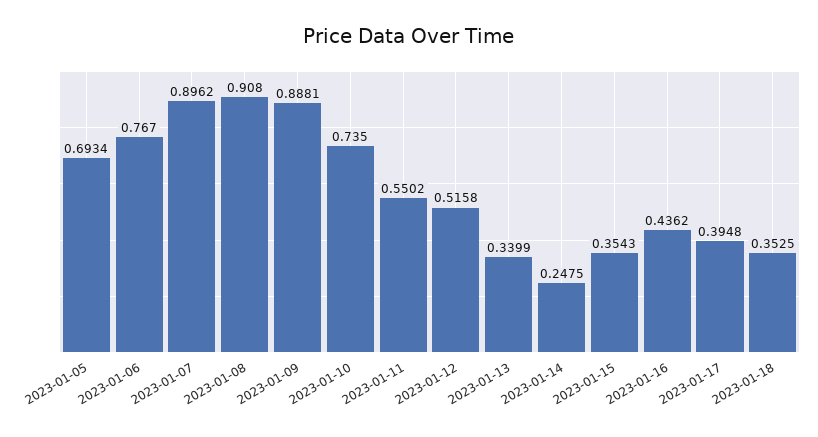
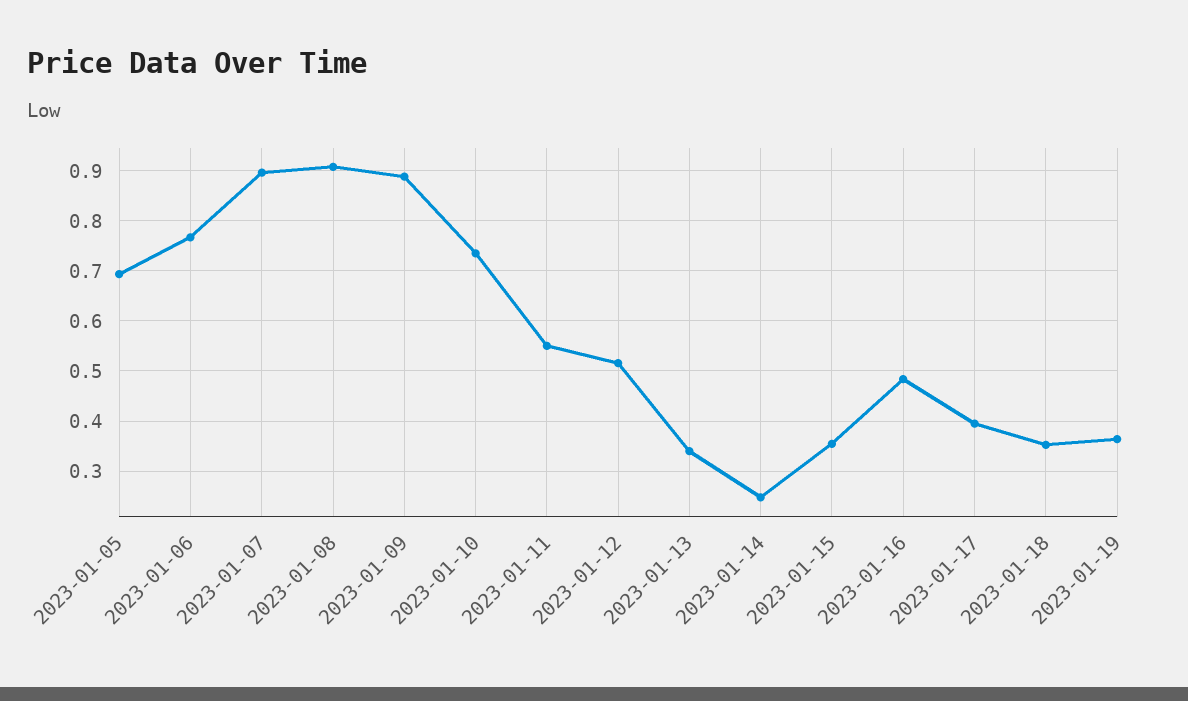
2023-01-16: 0.4362 -> 0.48
2023-01-19: none -> 0.36

